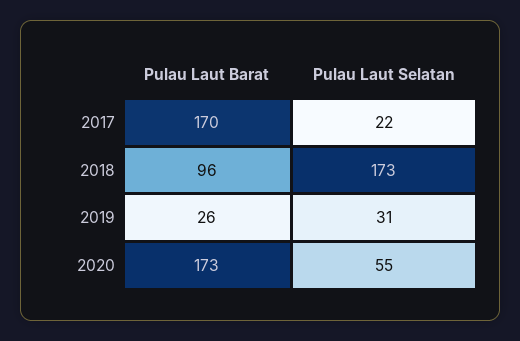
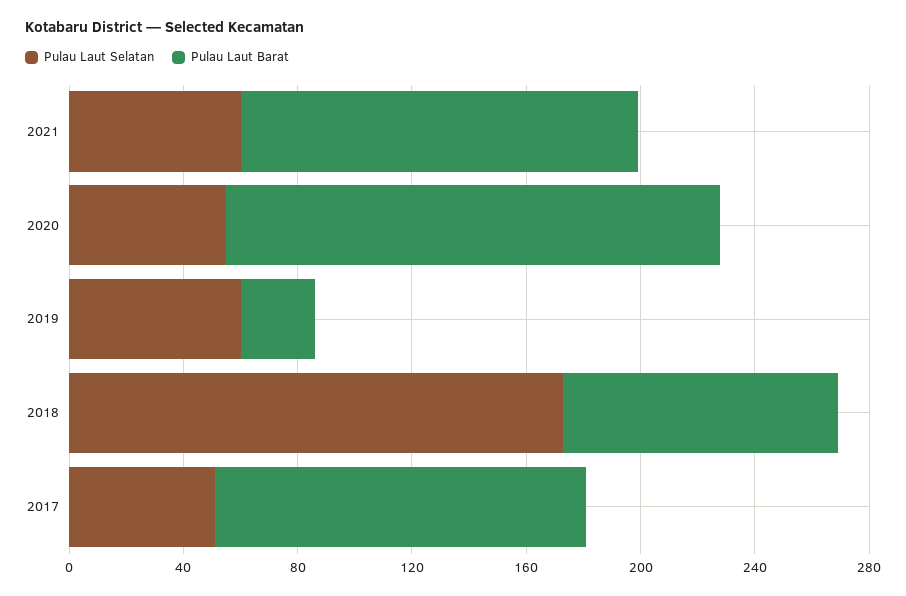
Pulau Laut Barat, 2017: 170 -> 130
Pulau Laut Selatan, 2017: 22 -> 50
Pulau Laut Selatan, 2019: 31 -> 60
Pulau Laut Selatan, 2021: none -> 60
Pulau Laut Barat, 2021: none -> 140

